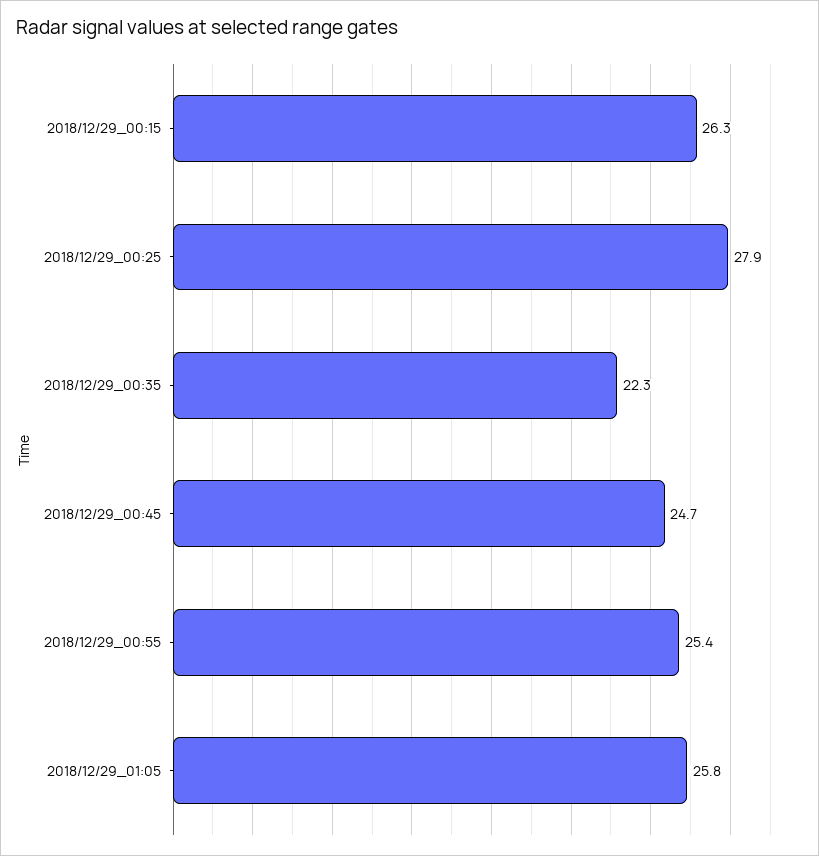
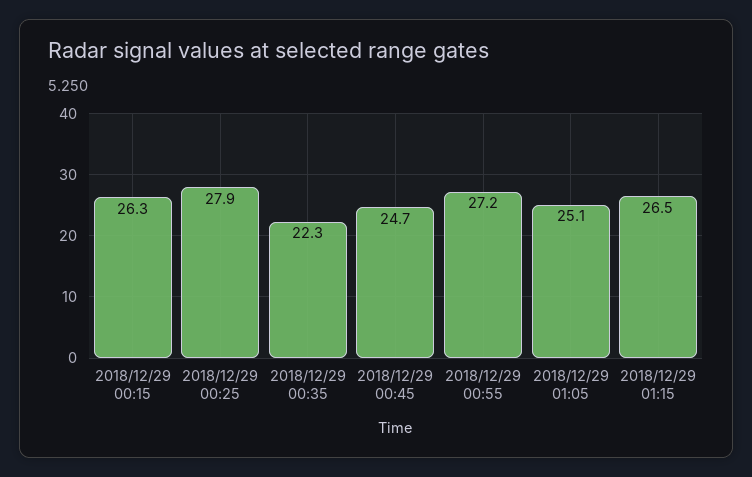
2018/12/29_00:55: 25.4 -> 27.2
2018/12/29_01:05: 25.8 -> 25.1
2018/12/29 01:15: none -> 26.5

